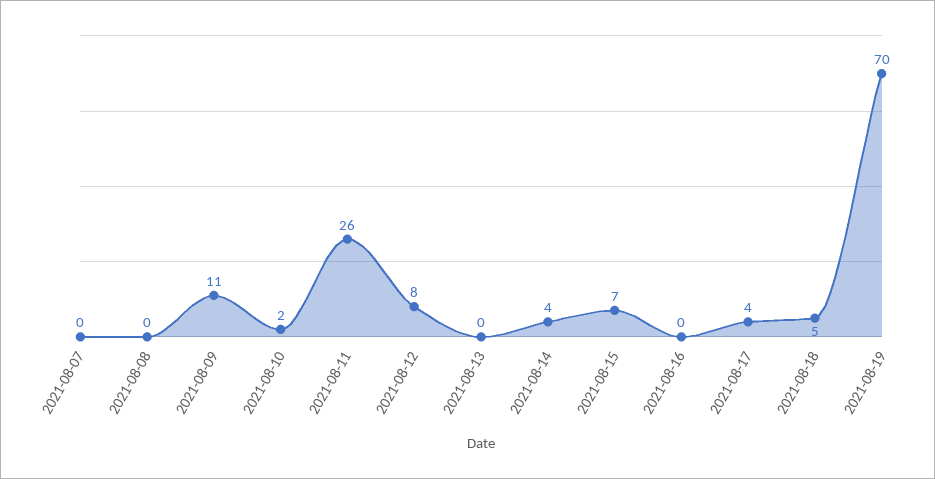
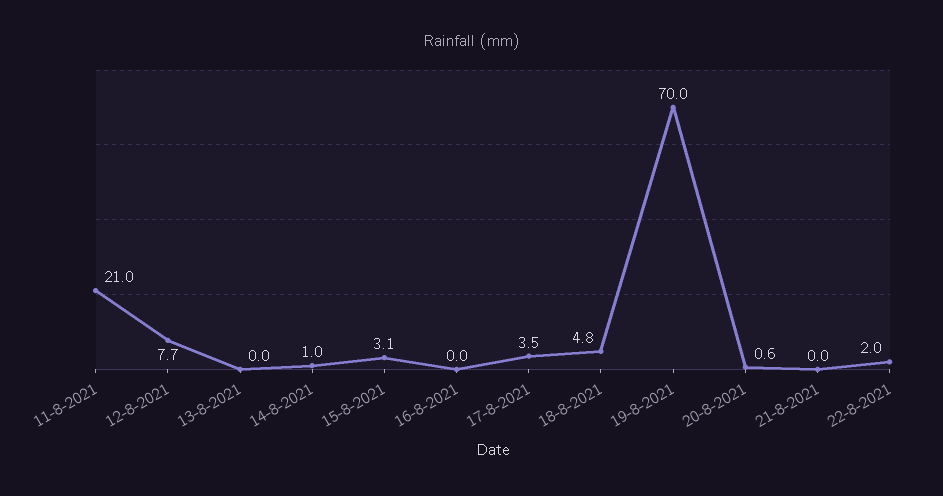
2021-08-07: 0 -> none
2021-08-08: 0 -> none
2021-08-09: 11 -> none
2021-08-10: 2 -> none
2021-08-11: 26 -> 21
2021-08-14: 4 -> 1
2021-08-15: 7 -> 3.1
20-8-2021: none -> 0.6
21-8-2021: none -> 0
22-8-2021: none -> 2

